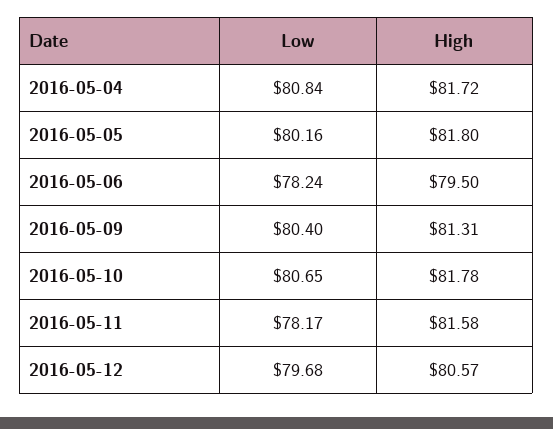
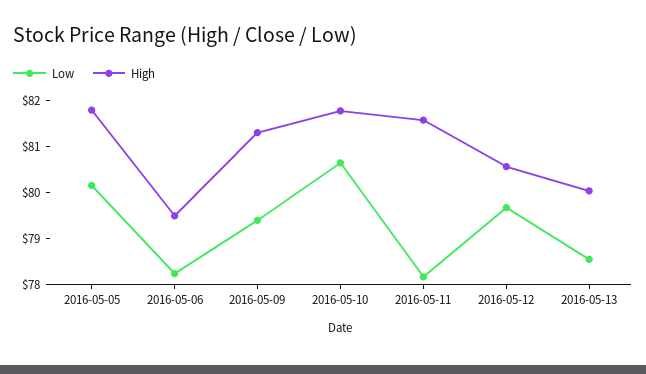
Low, 2016-05-04: 80.84 -> none
High, 2016-05-04: 81.72 -> none
Low, 2016-05-09: 80.4 -> 79.4
Low, 2016-05-13: none -> 78.6
High, 2016-05-13: none -> 80

